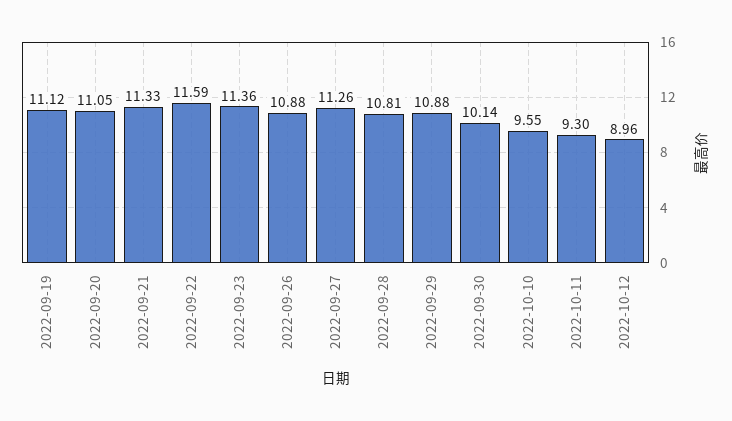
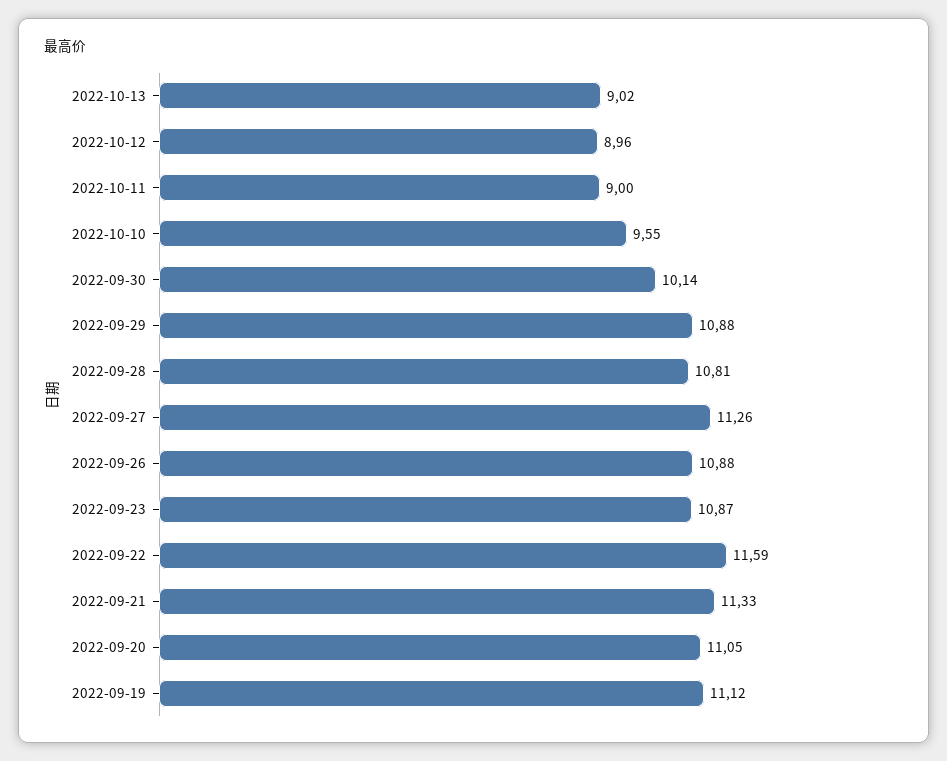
2022-09-23: 11.36 -> 10.87
2022-10-11: 9.3 -> 9
2022-10-13: none -> 9.02

